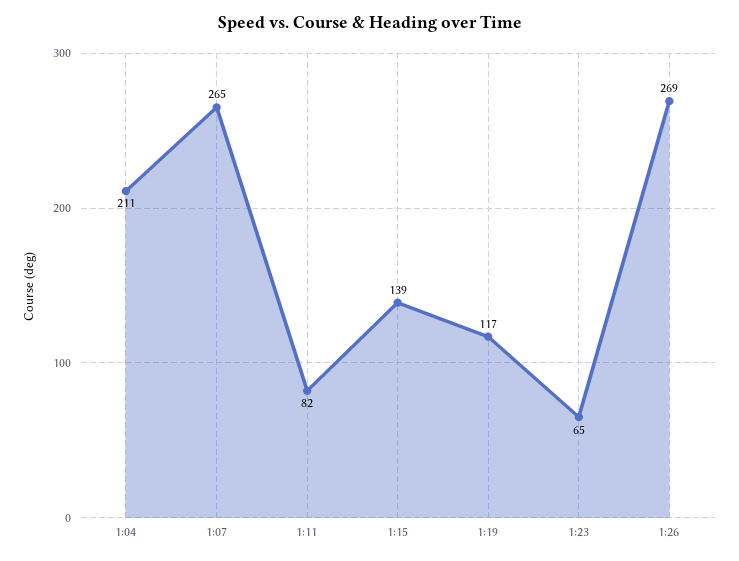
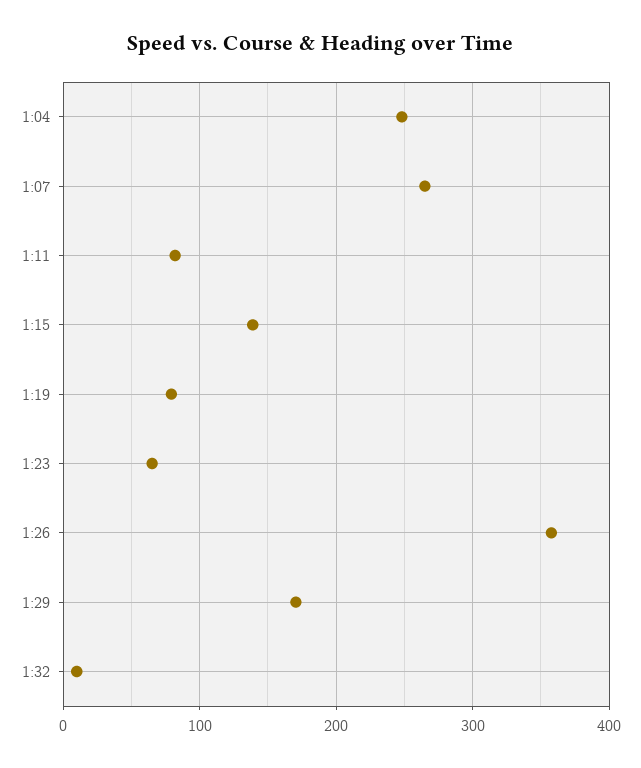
1:04: 211 -> 250
1:19: 117 -> 80
1:26: 269 -> 360
1:29: none -> 170
1:32: none -> 10

